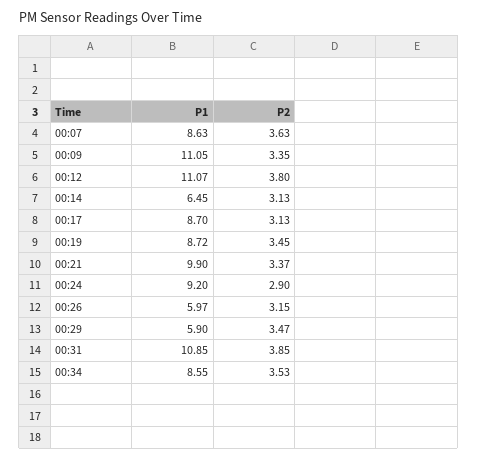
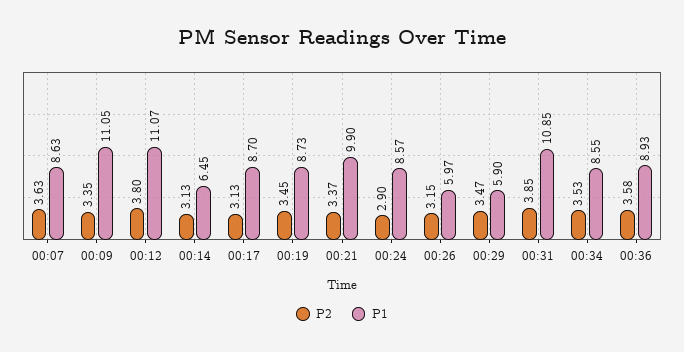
P1, 00:19: 8.72 -> 8.73
P1, 00:24: 9.2 -> 8.57
P2, 00:36: none -> 3.58
P1, 00:36: none -> 8.93

